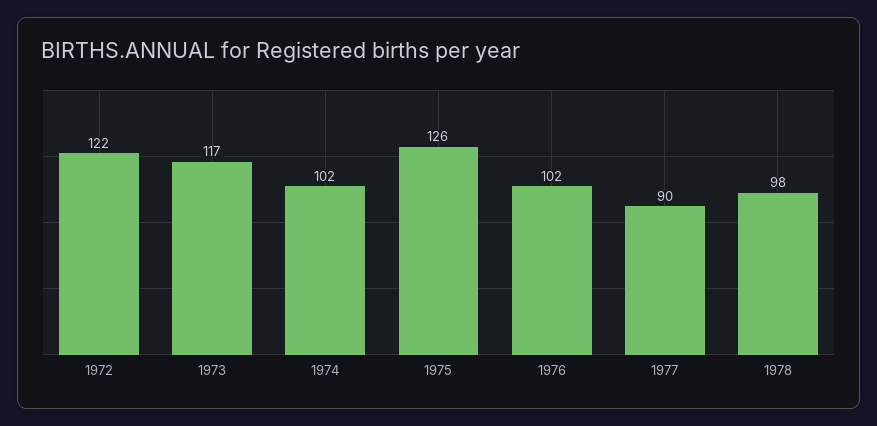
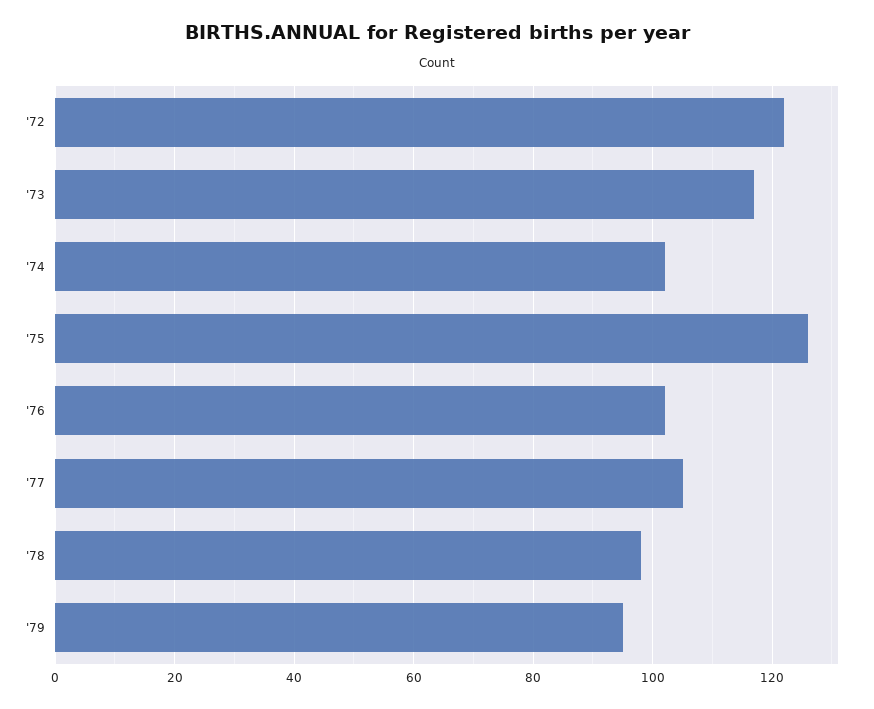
1977: 90 -> 105
'79: none -> 95

